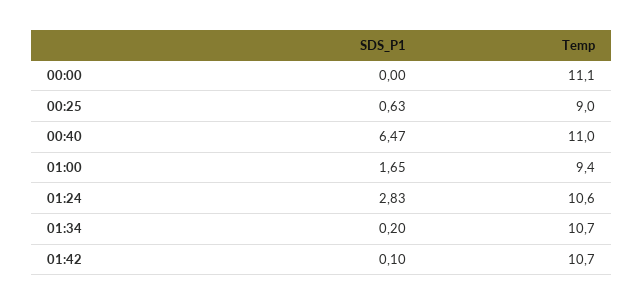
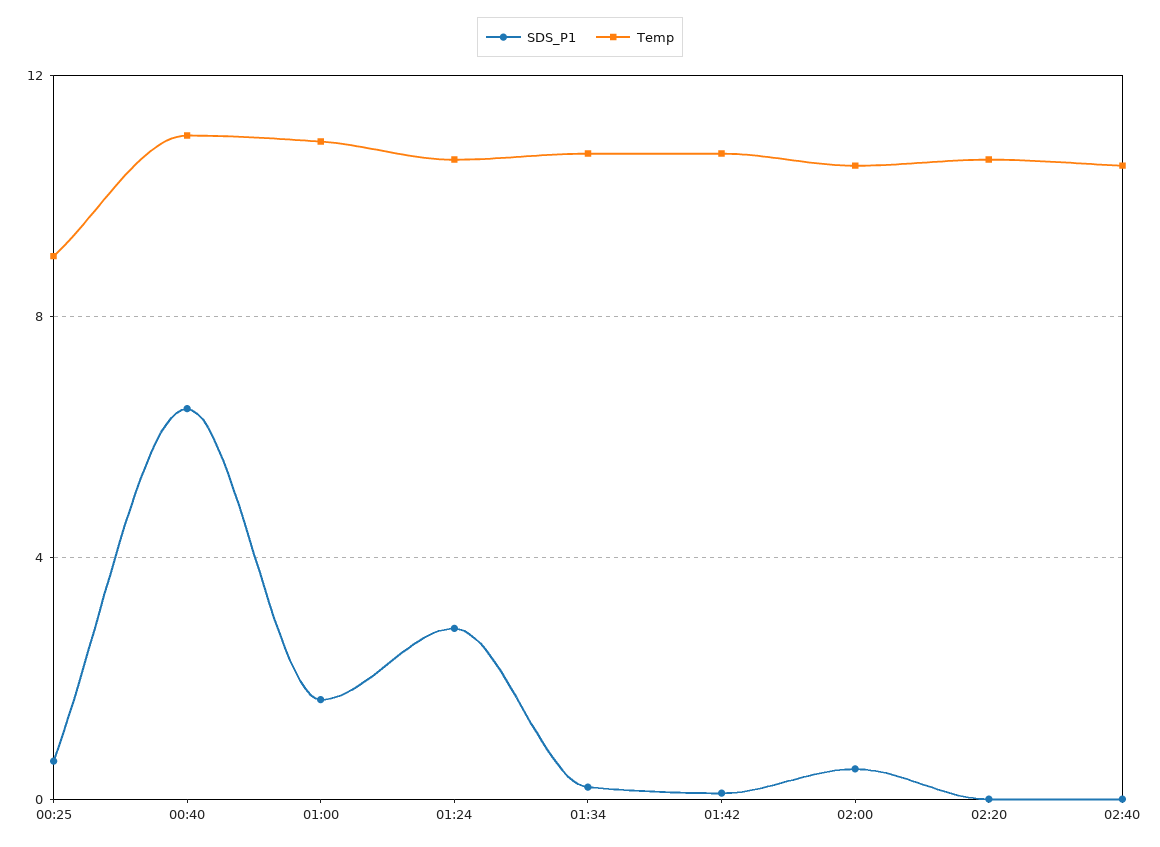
SDS_P1, 00:00: 0 -> none
Temp, 00:00: 11.1 -> none
Temp, 01:00: 9.4 -> 11
SDS_P1, 02:00: none -> 0.5
Temp, 02:00: none -> 10.5
SDS_P1, 02:20: none -> 0
Temp, 02:20: none -> 10.5
SDS_P1, 02:40: none -> 0
Temp, 02:40: none -> 10.5

